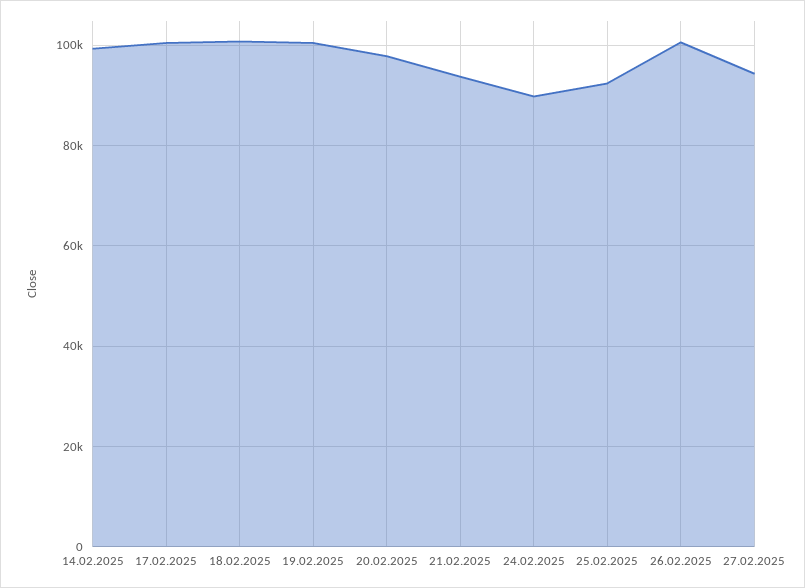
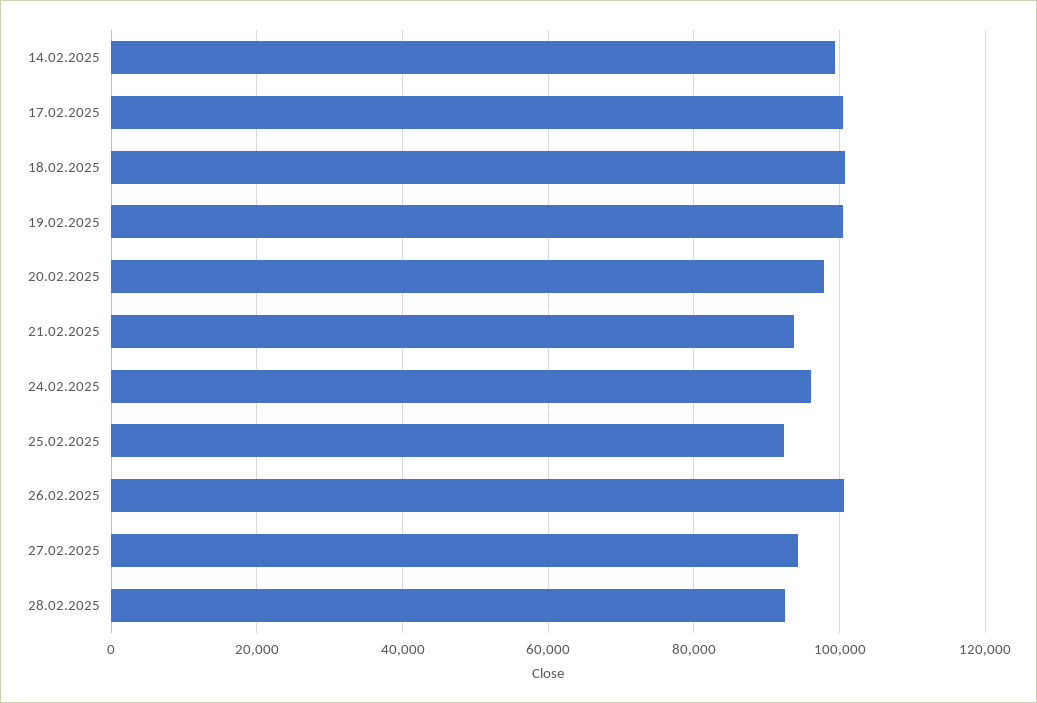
24.02.2025: 90000 -> 96000
28.02.2025: none -> 92000

